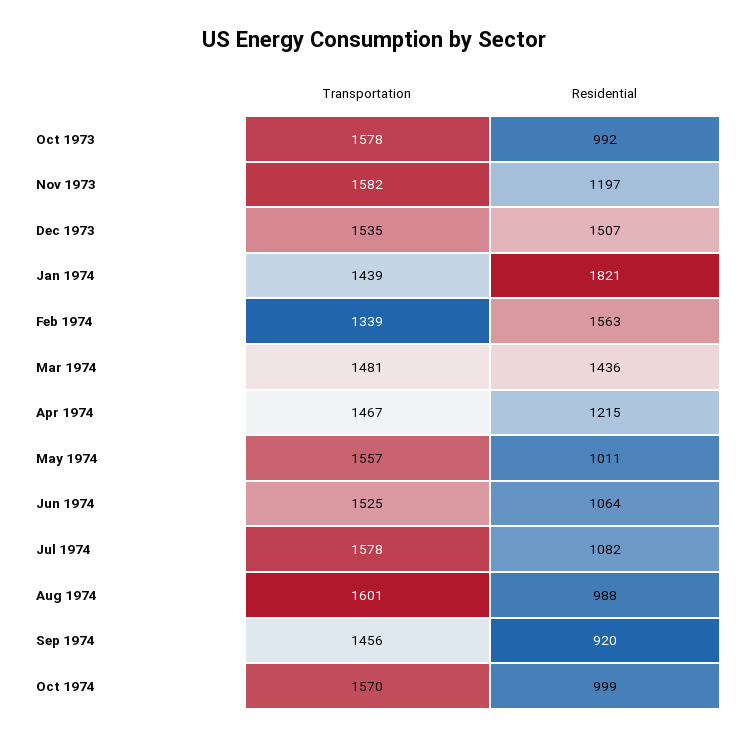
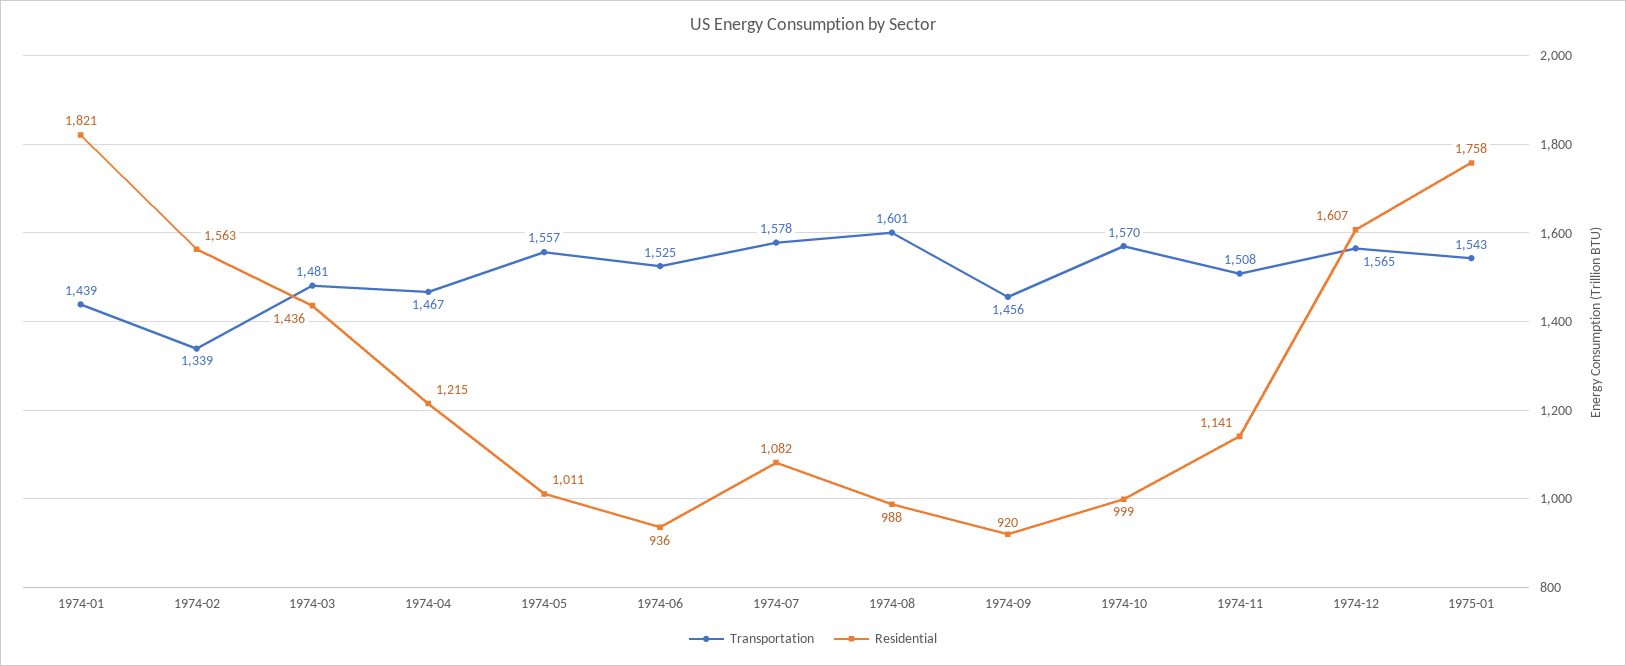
Transportation, Oct 1973: 1578 -> none
Residential, Oct 1973: 992 -> none
Transportation, Nov 1973: 1582 -> none
Residential, Nov 1973: 1197 -> none
Transportation, Dec 1973: 1535 -> none
Residential, Dec 1973: 1507 -> none
Residential, Jun 1974: 1064 -> 936
Transportation, 1974-11: none -> 1508
Residential, 1974-11: none -> 1141
Transportation, 1974-12: none -> 1565
Residential, 1974-12: none -> 1607
Transportation, 1975-01: none -> 1543
Residential, 1975-01: none -> 1758

